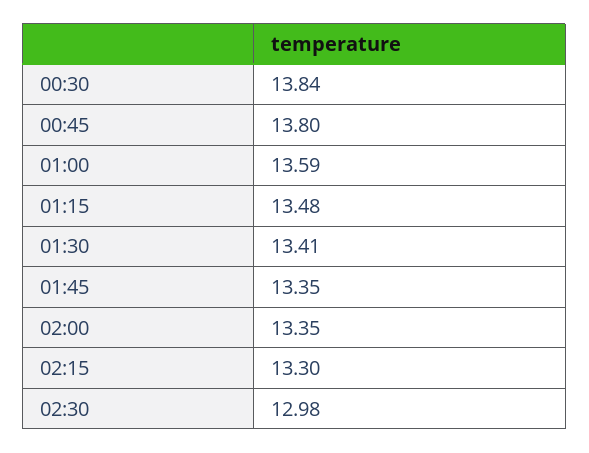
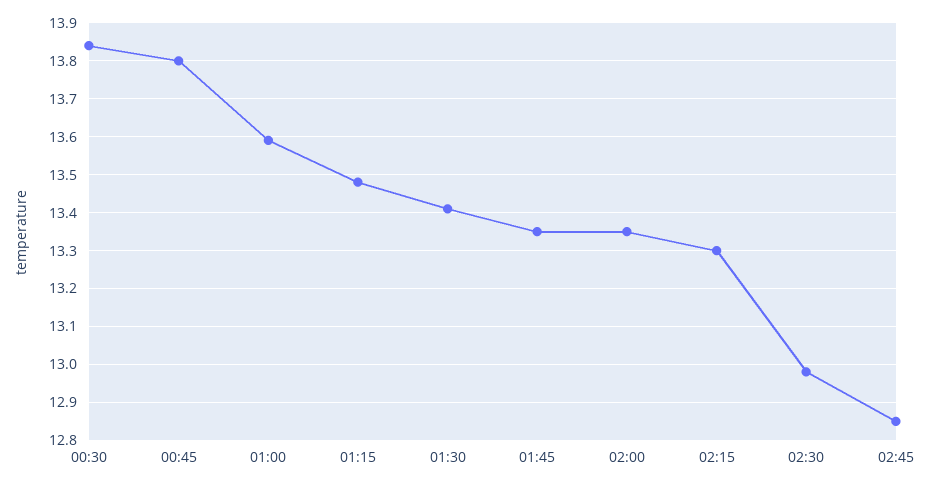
02:45: none -> 12.85

